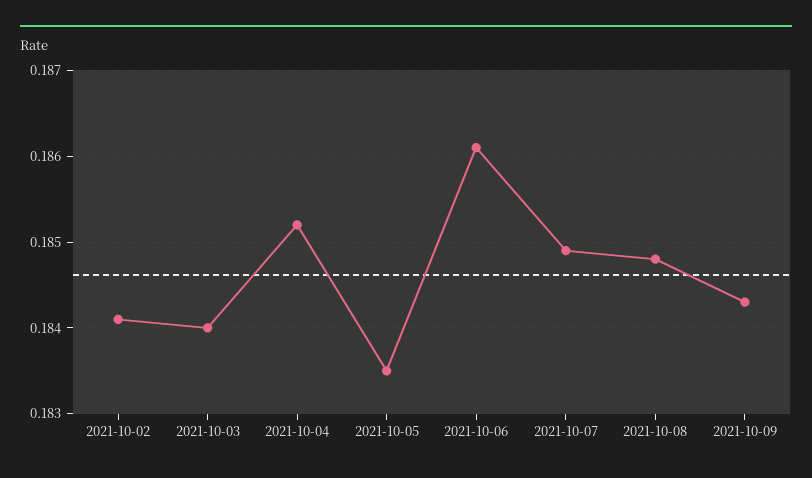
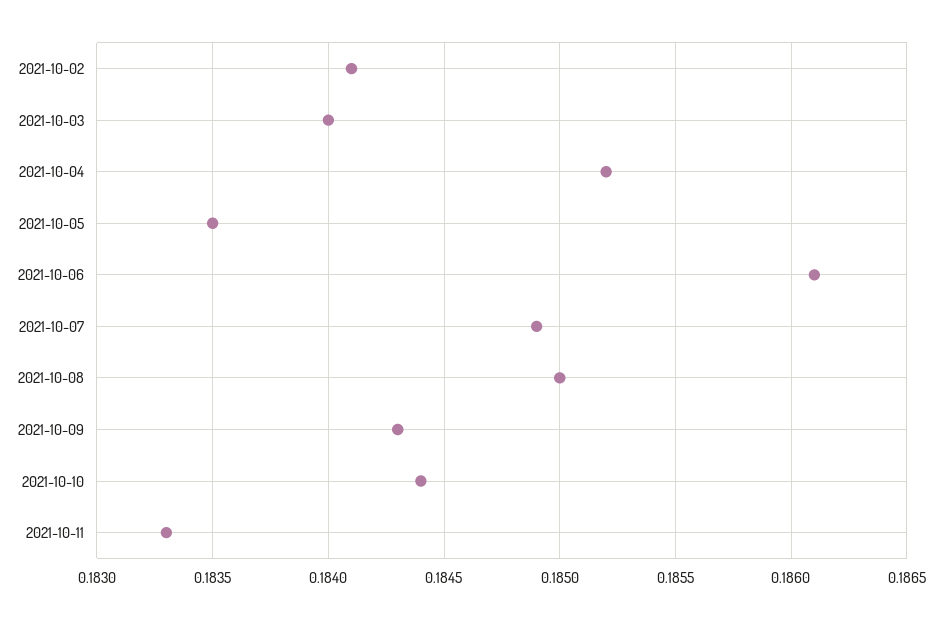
2021-10-08: 0.1848 -> 0.185
2021-10-10: none -> 0.1844
2021-10-11: none -> 0.1833

